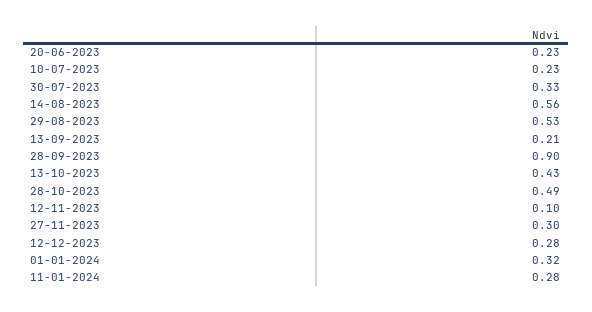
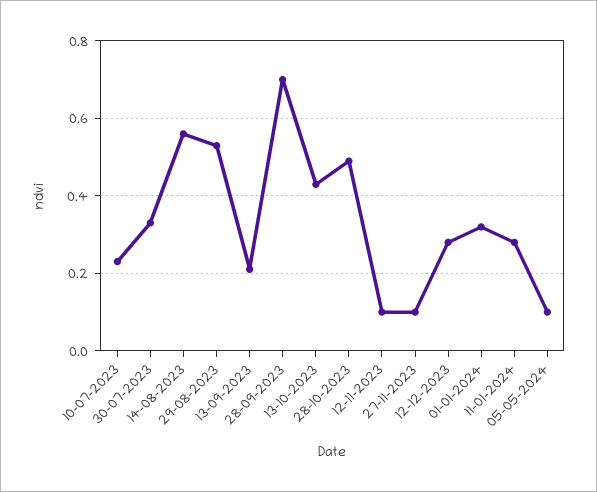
20-06-2023: 0.23 -> none
28-09-2023: 0.9 -> 0.7
27-11-2023: 0.3 -> 0.1
05-05-2024: none -> 0.1

